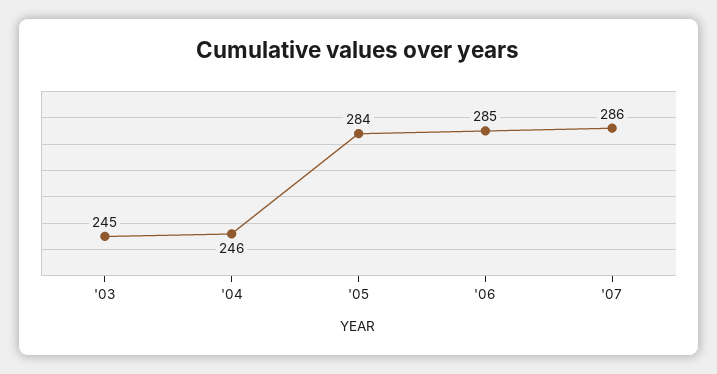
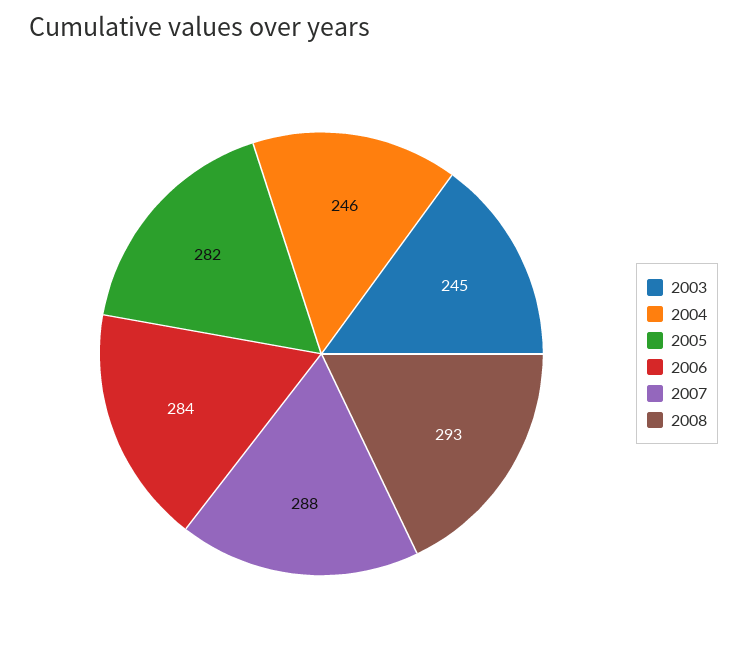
'05: 284 -> 282
'06: 285 -> 284
'07: 286 -> 288
2008: none -> 293

